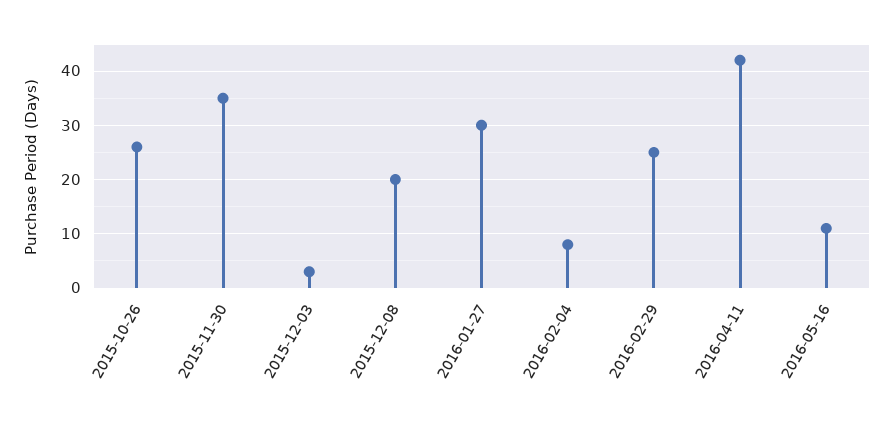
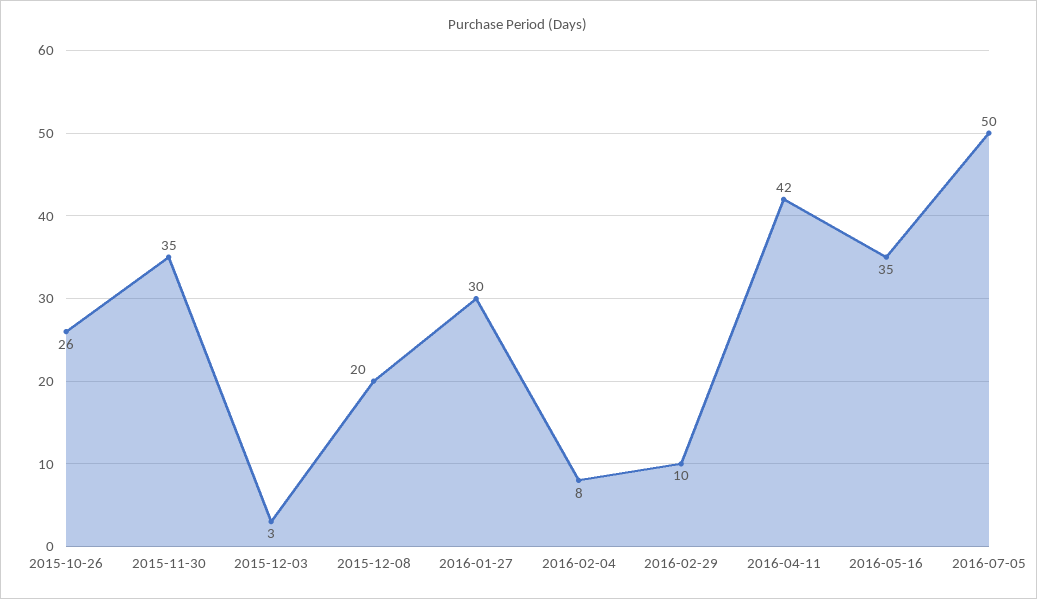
2016-02-29: 25 -> 10
2016-05-16: 10 -> 35
2016-07-05: none -> 50

